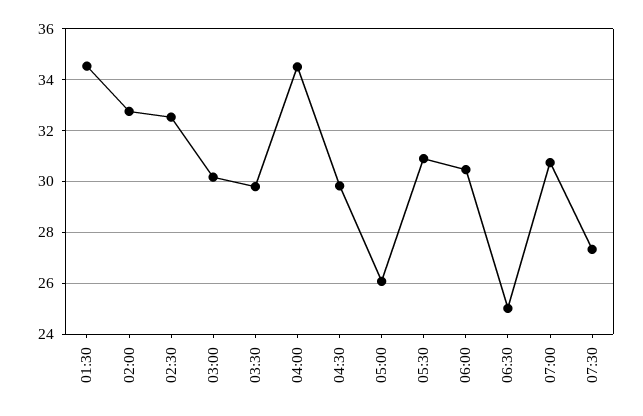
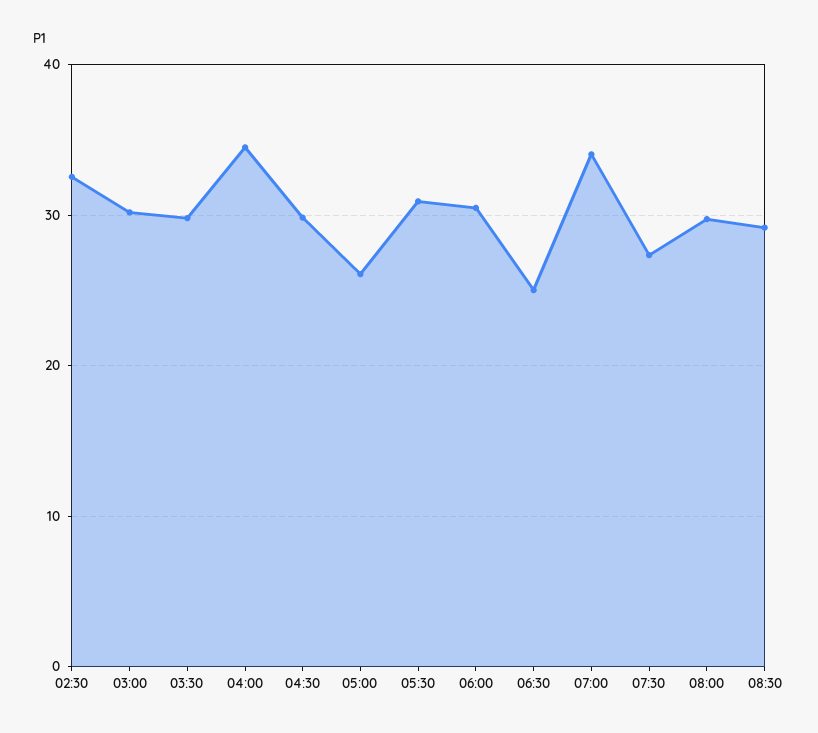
01:30: 34.5 -> none
02:00: 32.75 -> none
07:00: 30.75 -> 34
08:00: none -> 30
08:30: none -> 29

